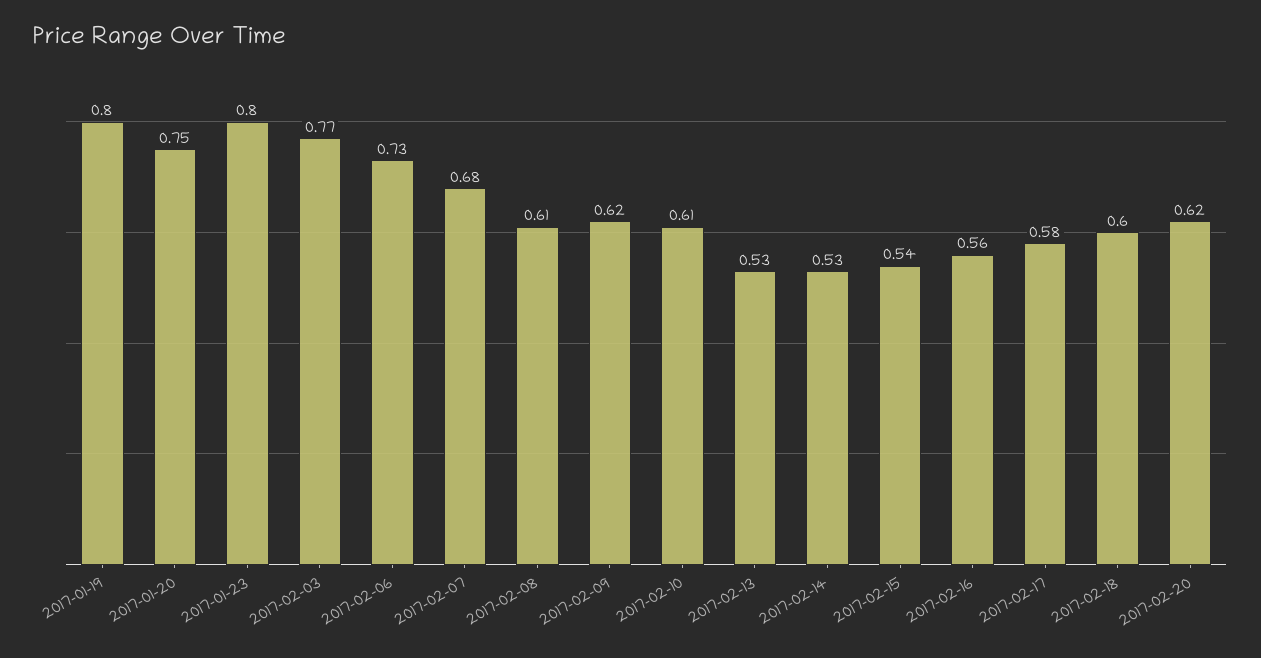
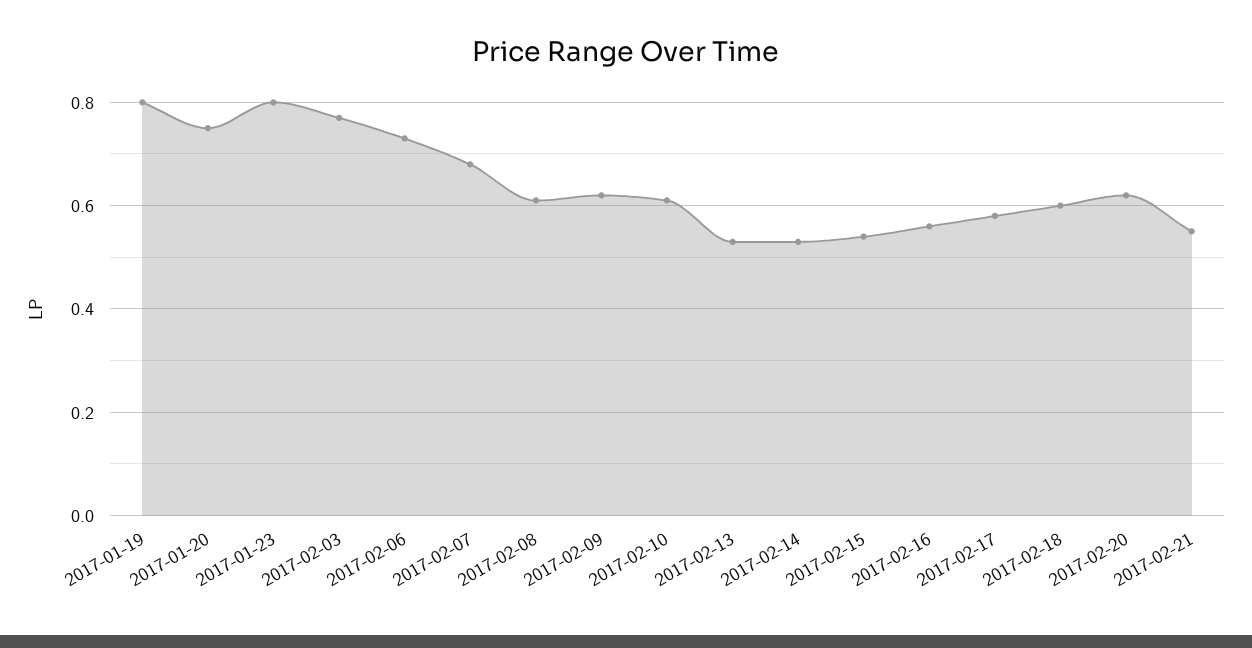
2017-02-21: none -> 0.55

